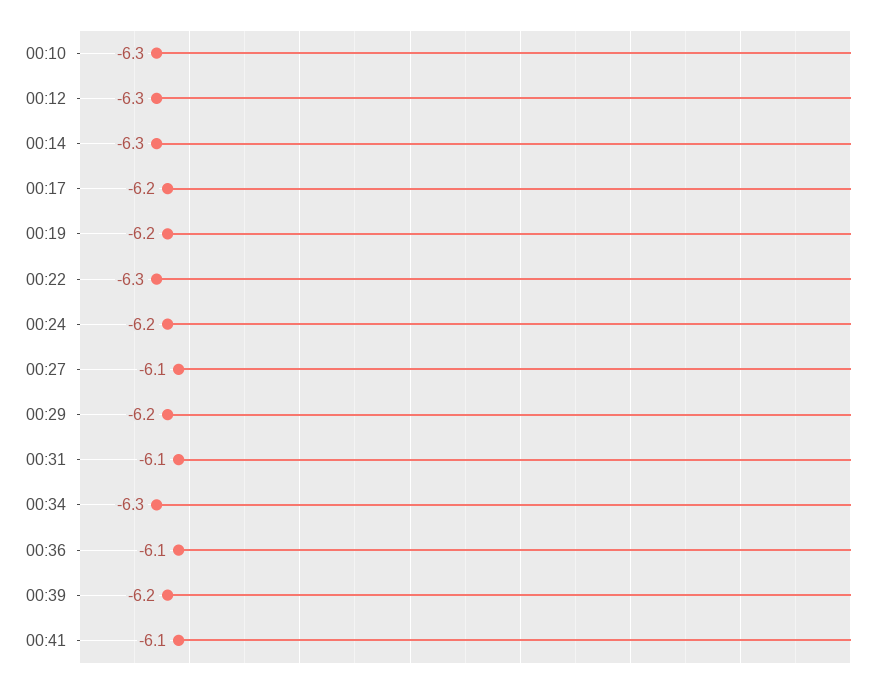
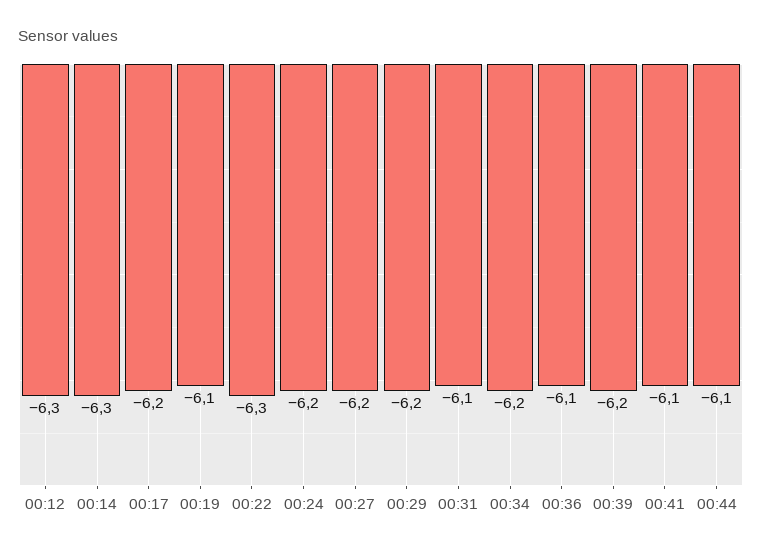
00:10: -6.3 -> none
00:19: -6.2 -> -6.1
00:27: -6.1 -> -6.2
00:34: -6.3 -> -6.2
00:44: none -> -6.1

